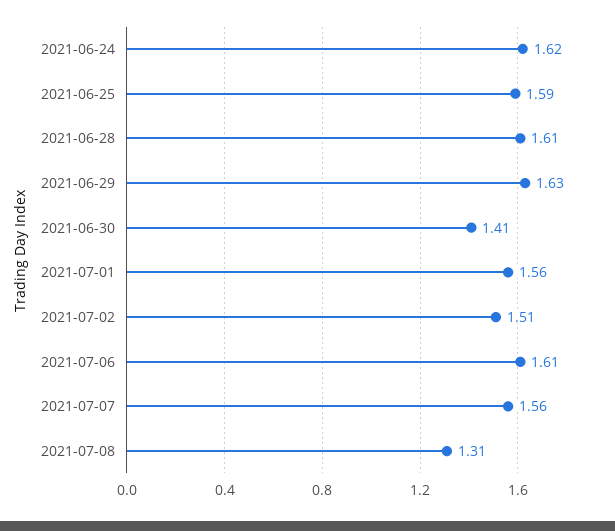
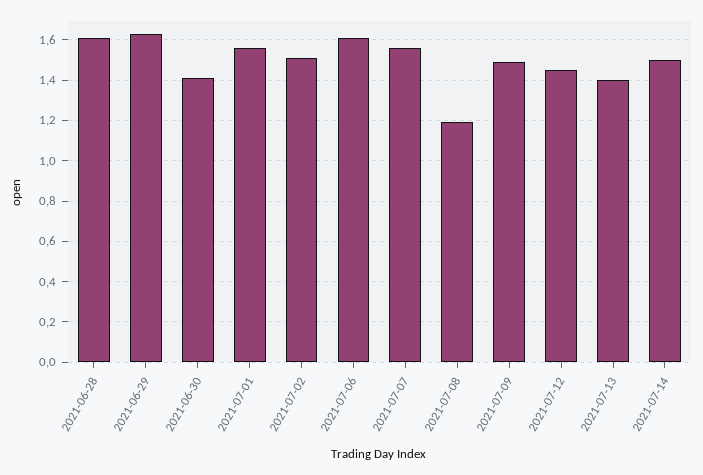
2021-06-24: 1.62 -> none
2021-06-25: 1.59 -> none
2021-07-08: 1.31 -> 1.2
2021-07-09: none -> 1.5
2021-07-12: none -> 1.45
2021-07-13: none -> 1.4
2021-07-14: none -> 1.5

